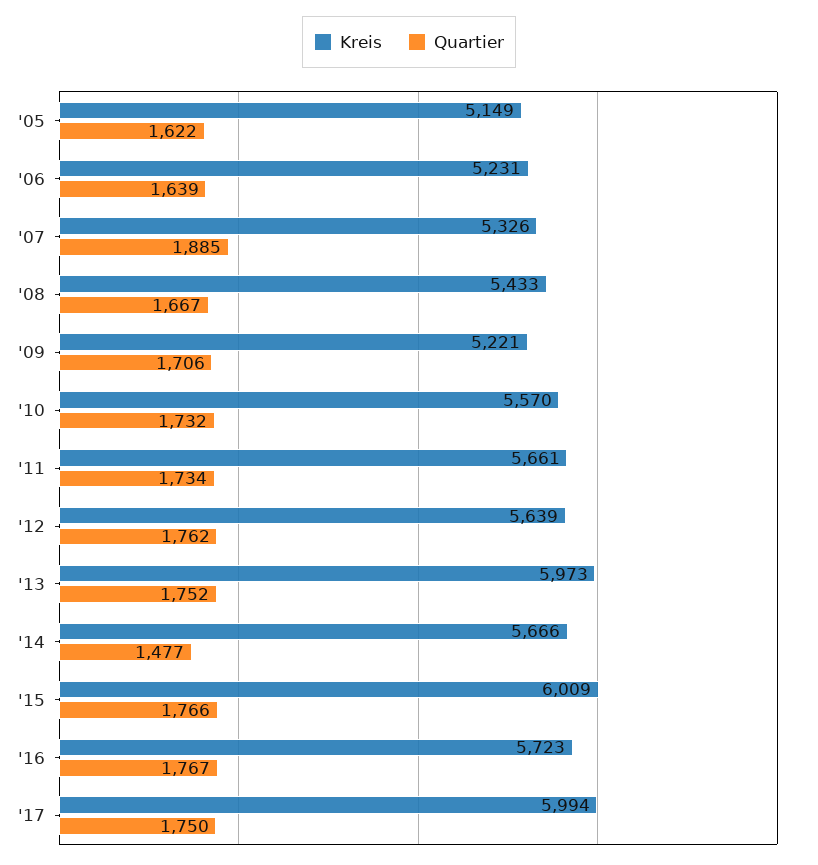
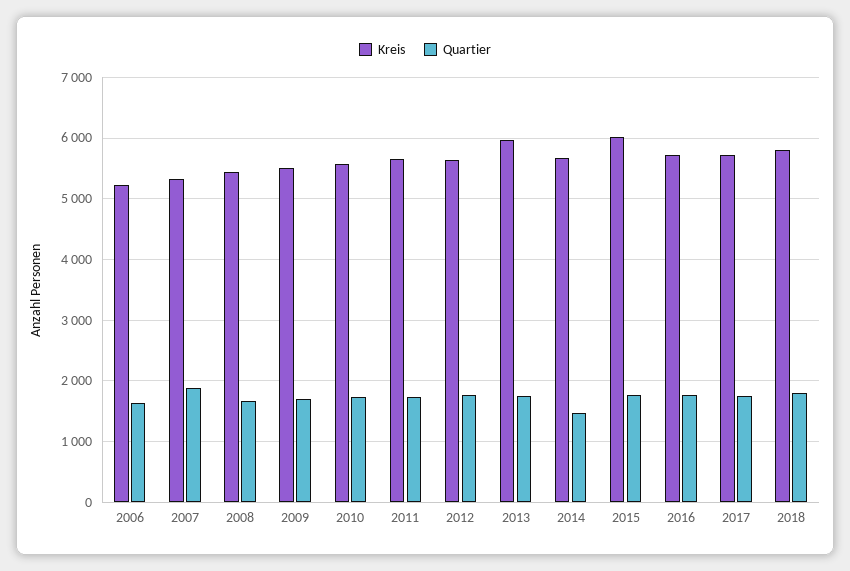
Kreis, '05: 5149 -> none
Quartier, '05: 1622 -> none
Kreis, '09: 5221 -> 5500
Kreis, '17: 5994 -> 5700
Kreis, 2018: none -> 5800
Quartier, 2018: none -> 1800

